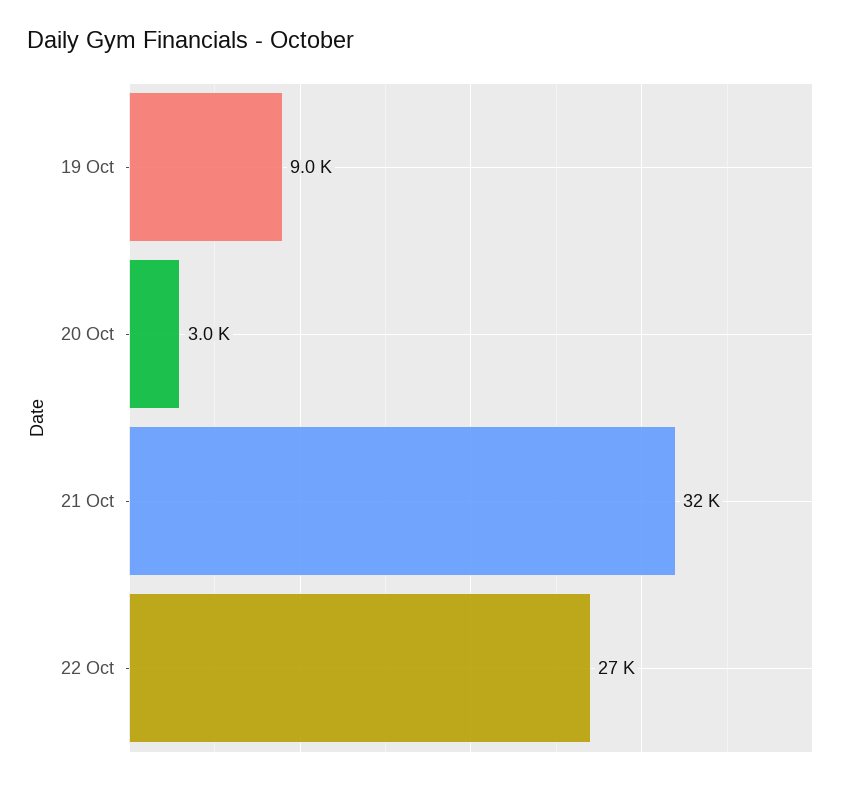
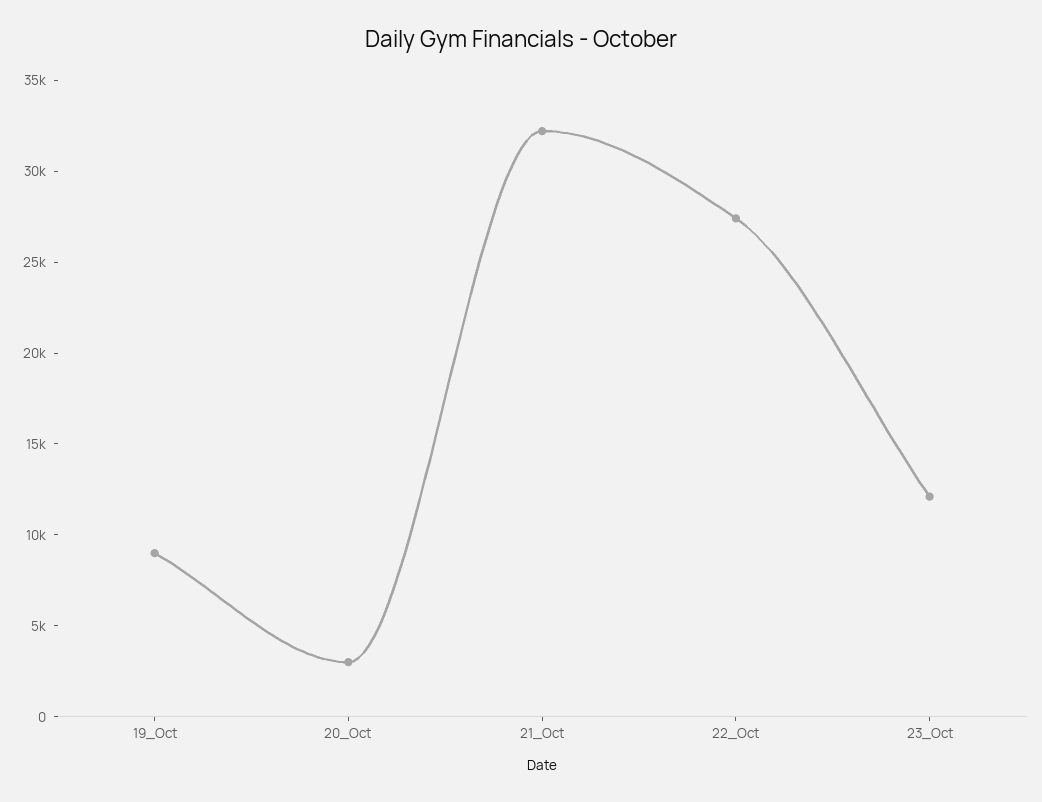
23_Oct: none -> 12000

